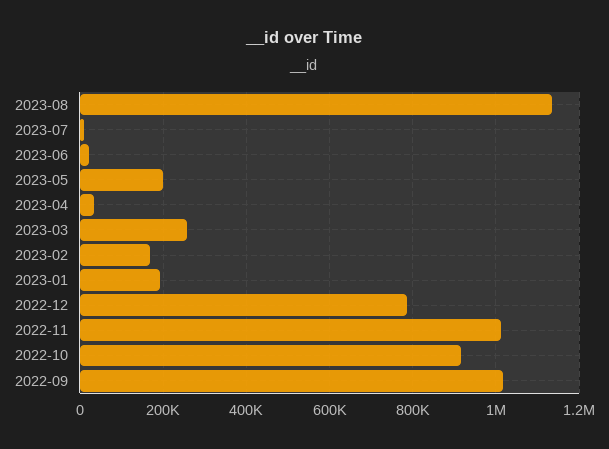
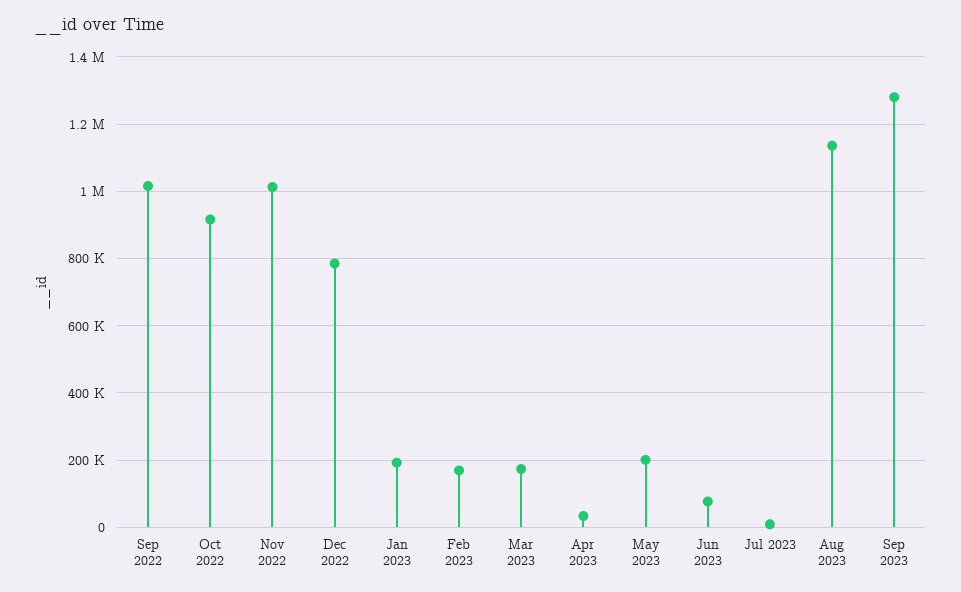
2023-06: 20000 -> 80000
2023-03: 260000 -> 180000
Sep 2023: none -> 1280000

